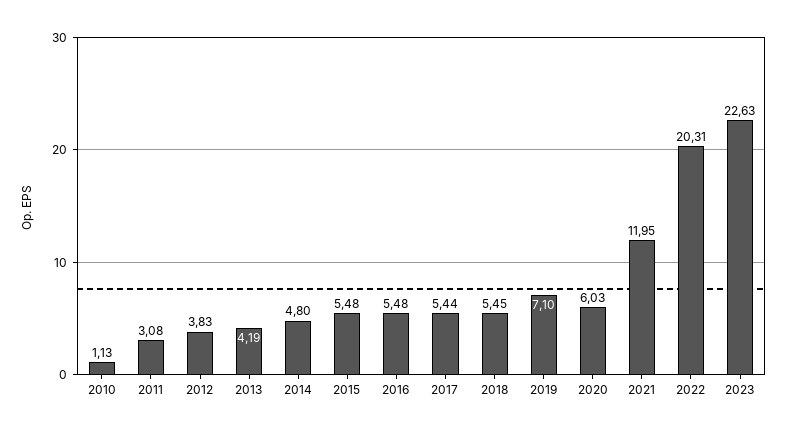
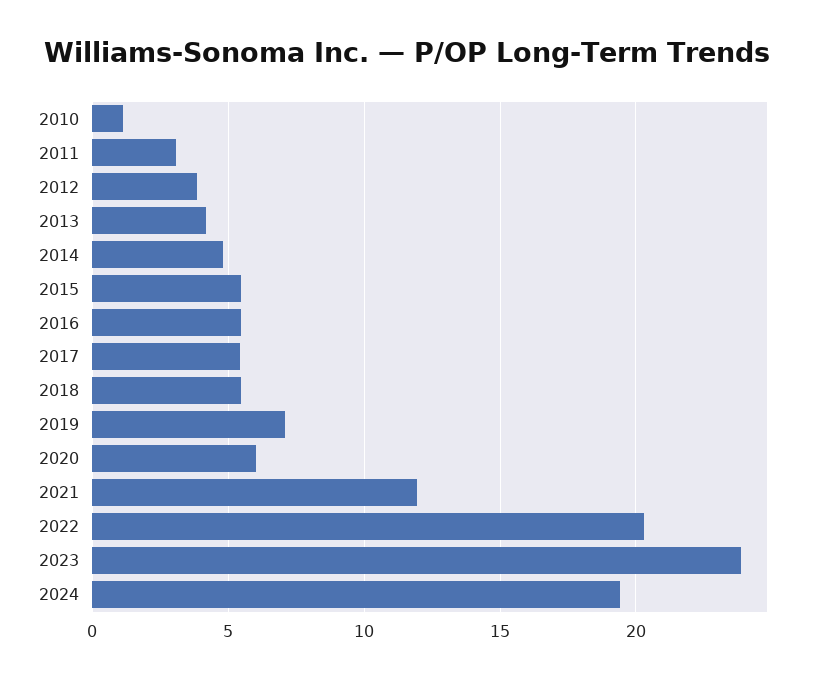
2023: 22.63 -> 24
2024: none -> 19.5

